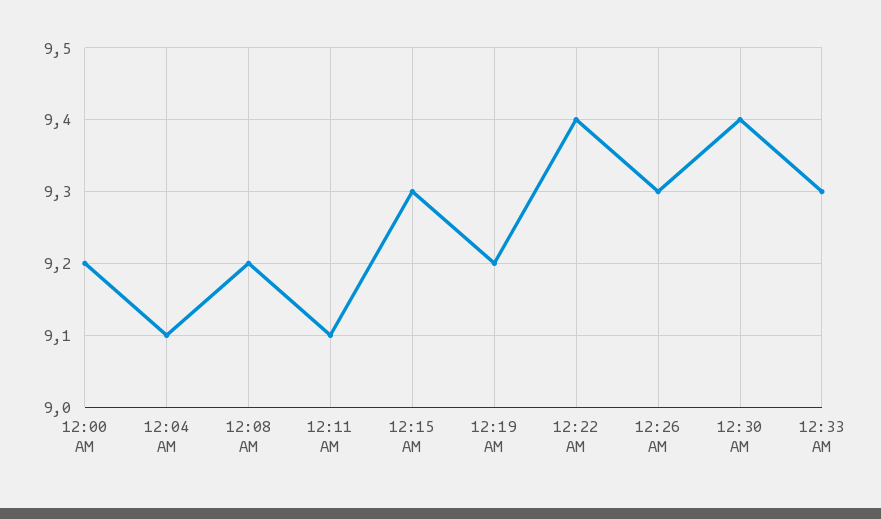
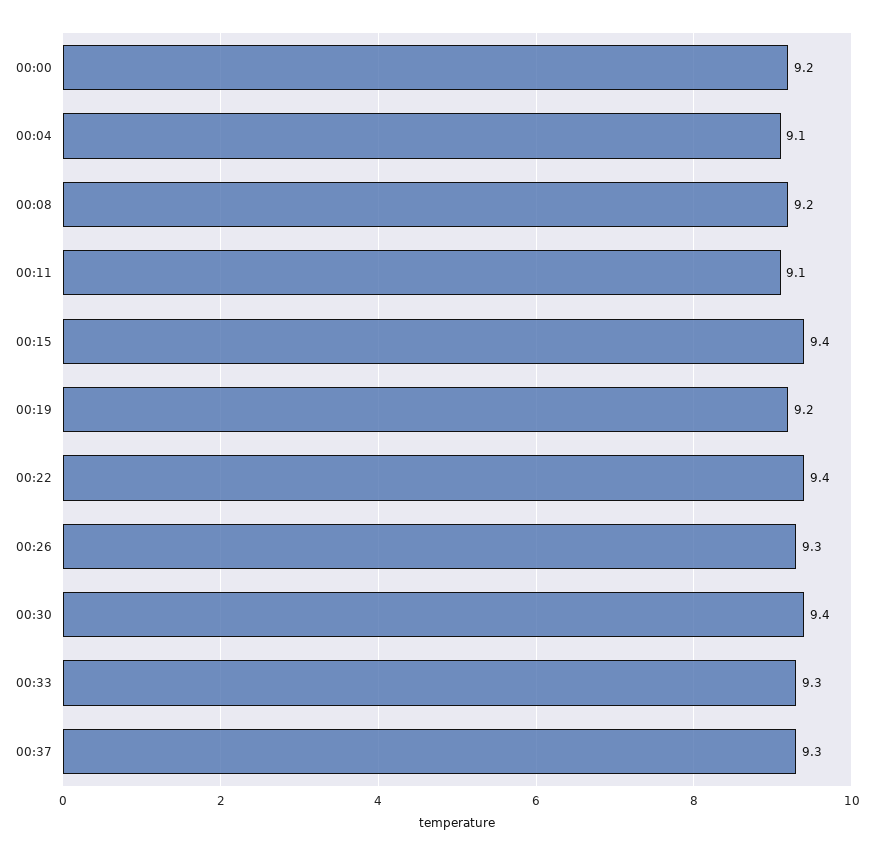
12:15 AM: 9.3 -> 9.4
00:37: none -> 9.3

